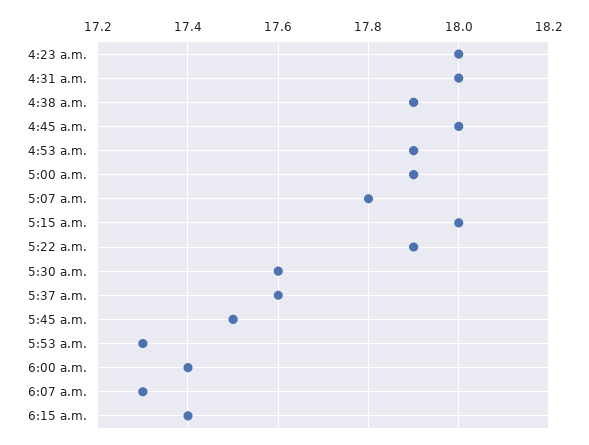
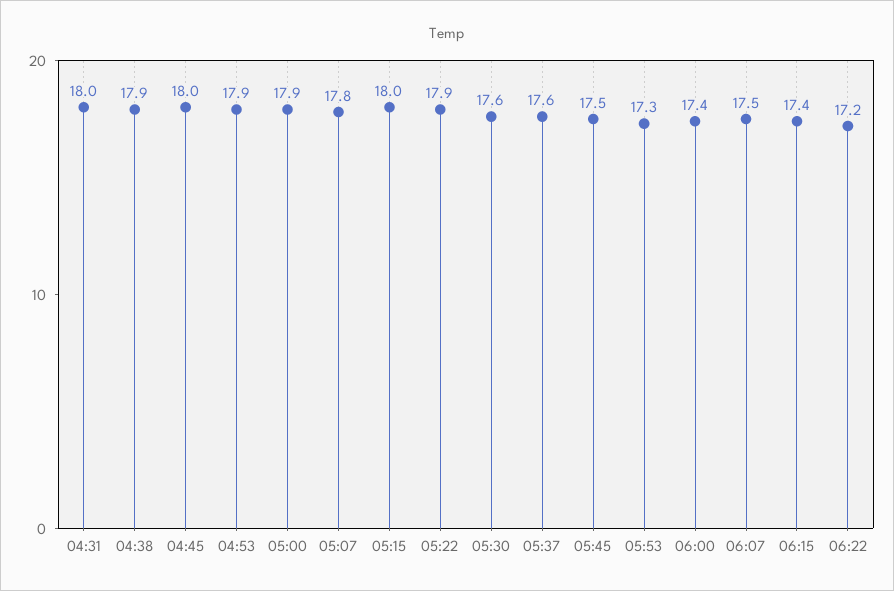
4:23 a.m.: 18 -> none
6:07 a.m.: 17.3 -> 17.5
06:22: none -> 17.2

